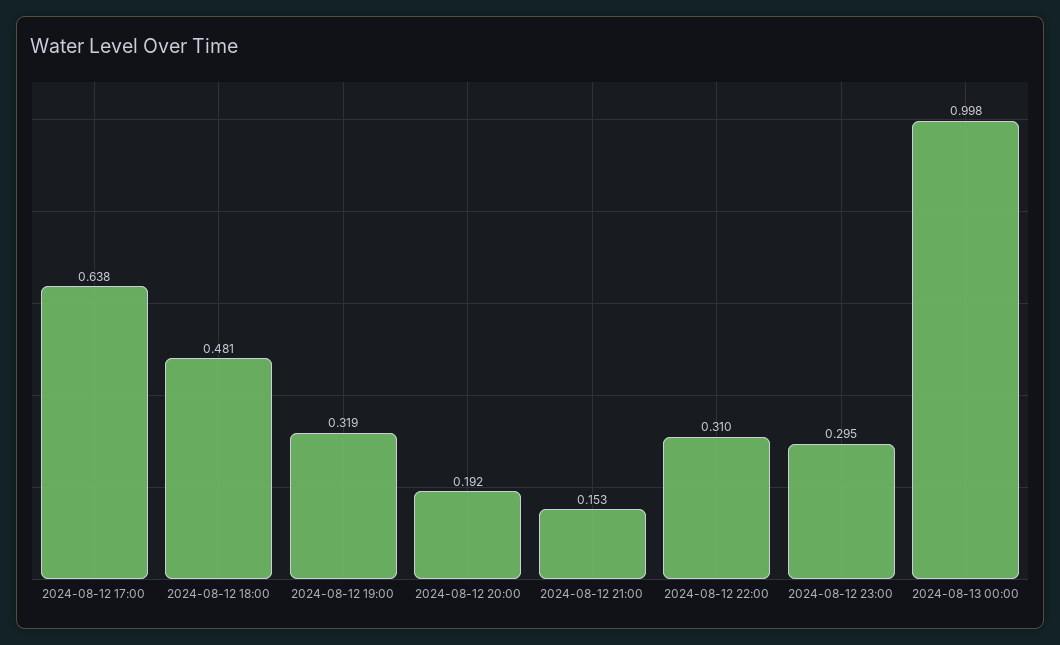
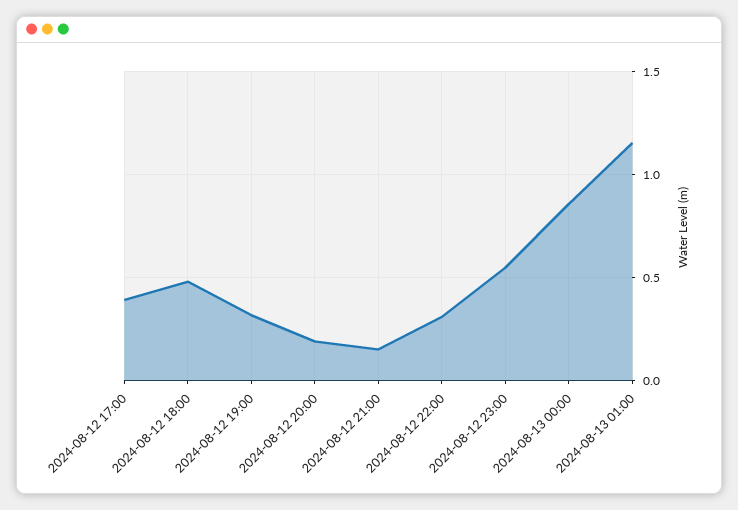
2024-08-12 17:00: 0.638 -> 0.4
2024-08-12 23:00: 0.295 -> 0.55
2024-08-13 00:00: 0.998 -> 0.85
2024-08-13 01:00: none -> 1.15

